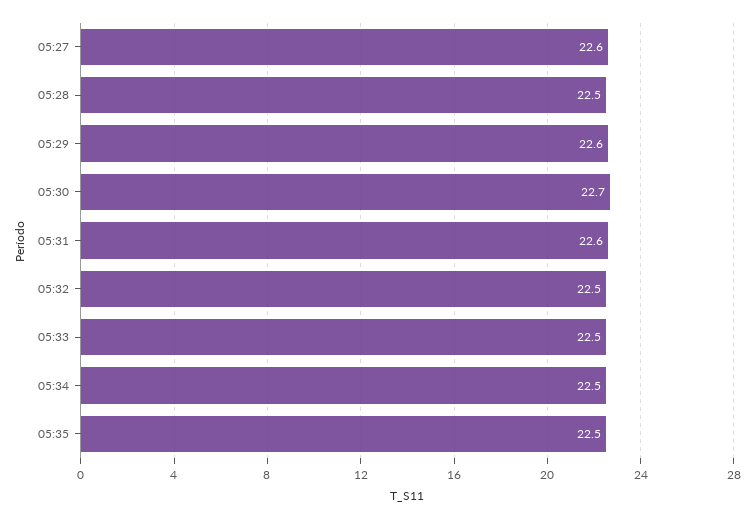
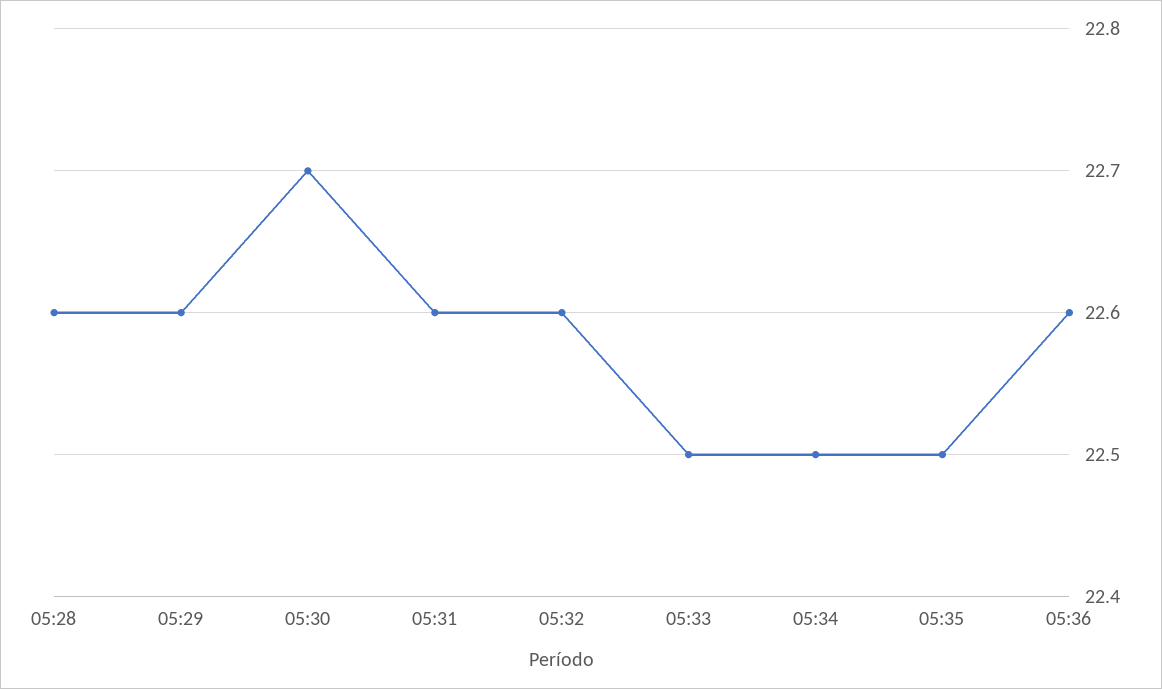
05:27: 22.6 -> none
05:28: 22.5 -> 22.6
05:32: 22.5 -> 22.6
05:36: none -> 22.6

